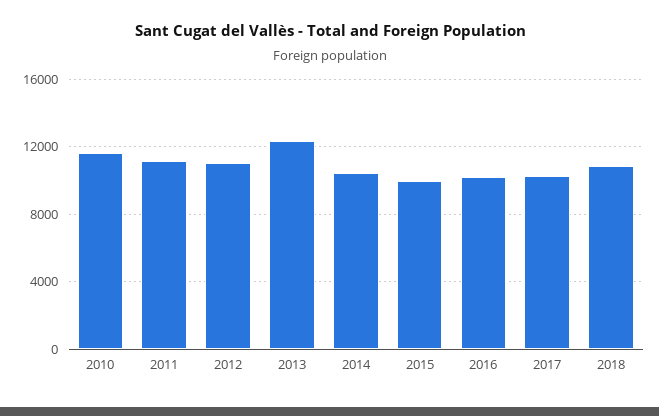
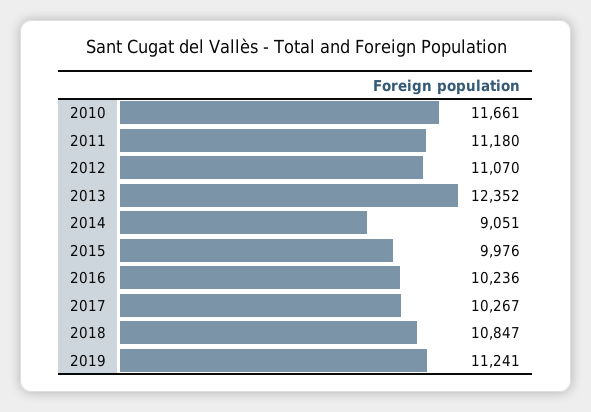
2014: 10500 -> 9051
2019: none -> 11241

